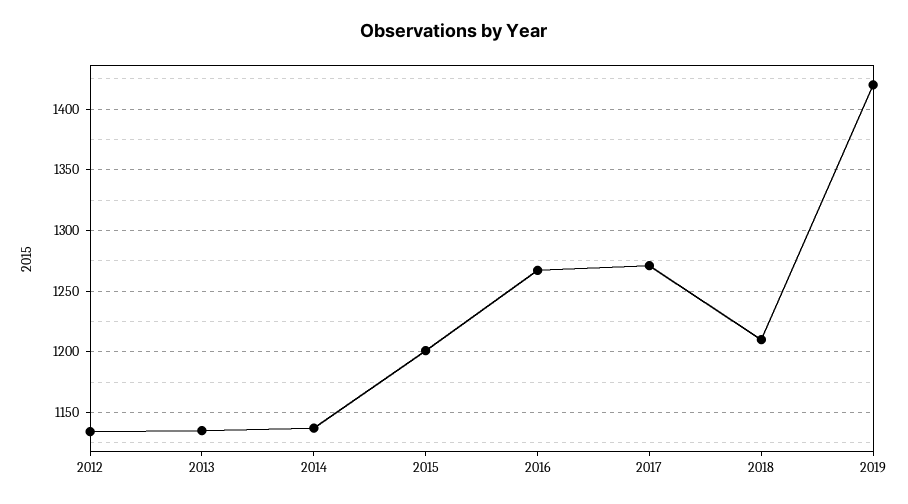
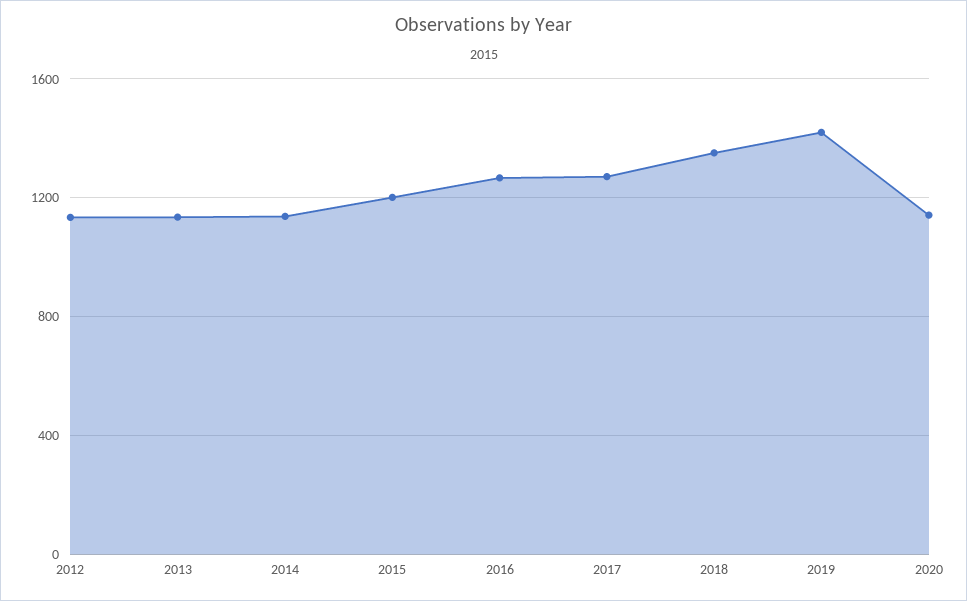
2018: 1210 -> 1350
2020: none -> 1150

